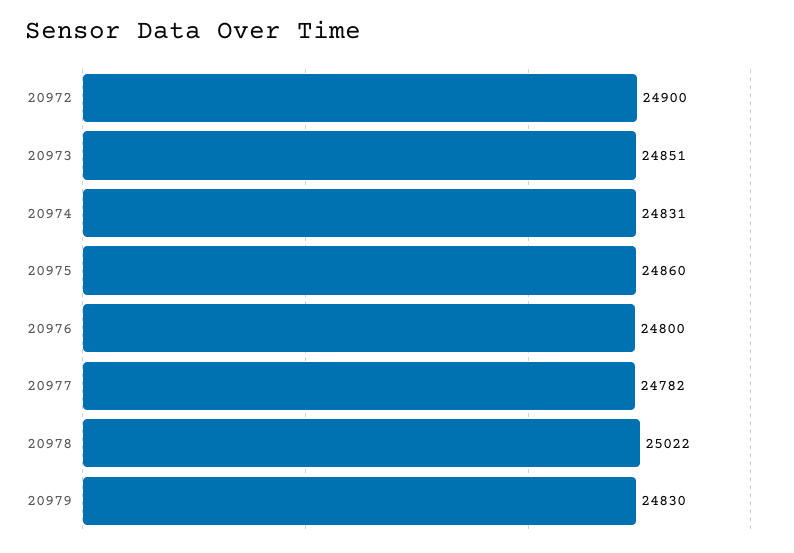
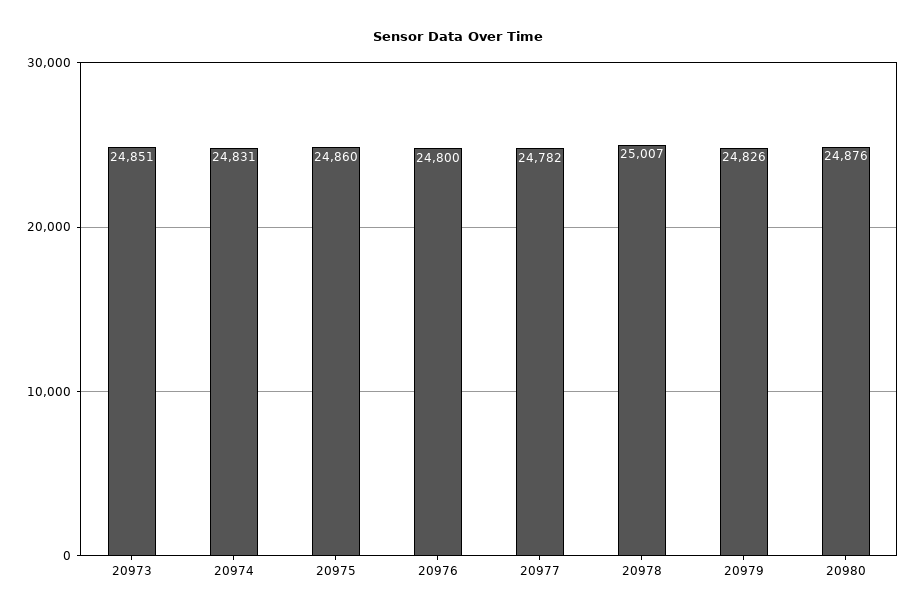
20972: 24900 -> none
20978: 25022 -> 25007
20979: 24830 -> 24826
20980: none -> 24876

